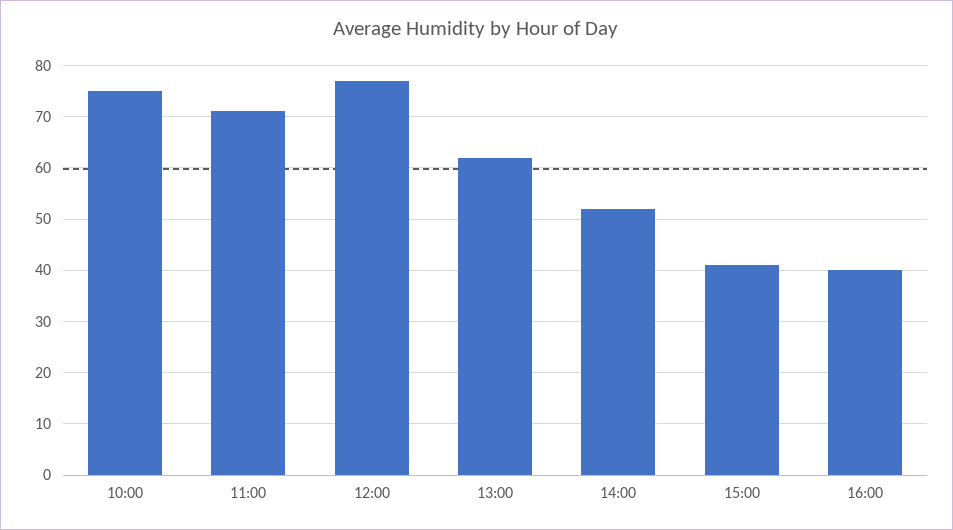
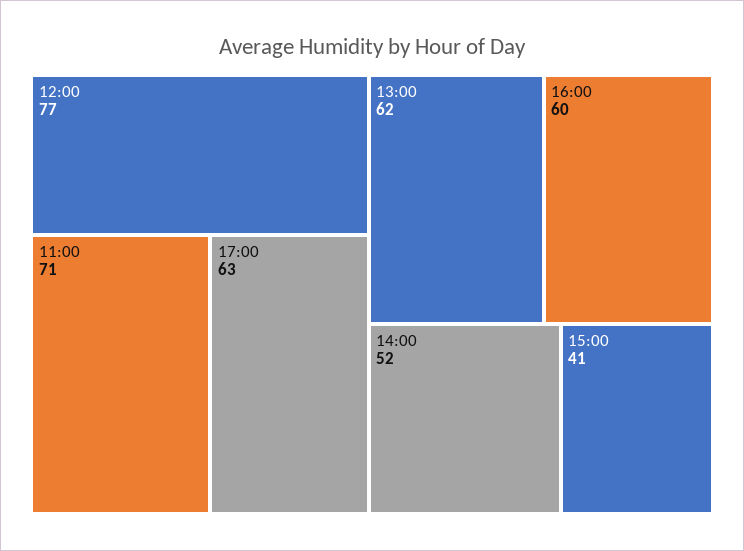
10:00: 75 -> none
16:00: 40 -> 60
17:00: none -> 63

